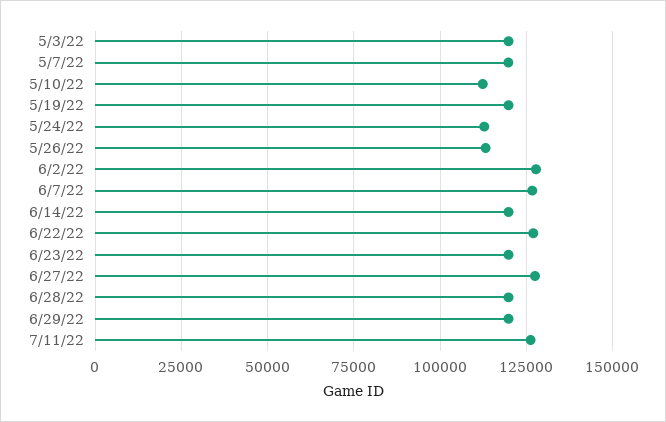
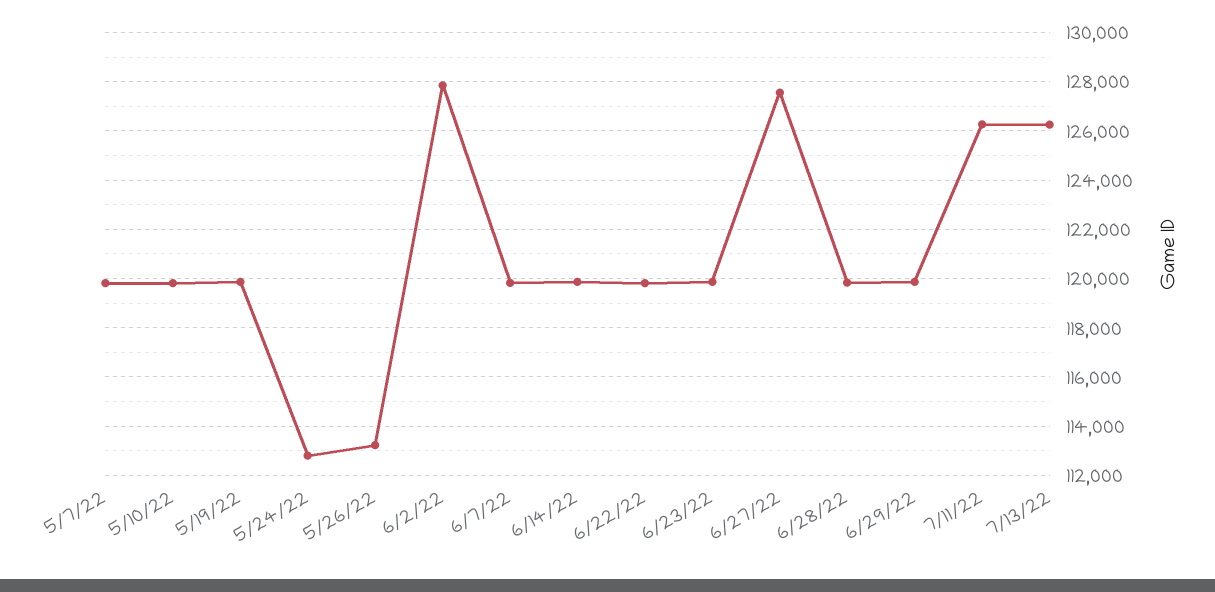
5/3/22: 120000 -> none
5/10/22: 112500 -> 119750
6/7/22: 127500 -> 119750
6/22/22: 127500 -> 119750
7/13/22: none -> 126250

